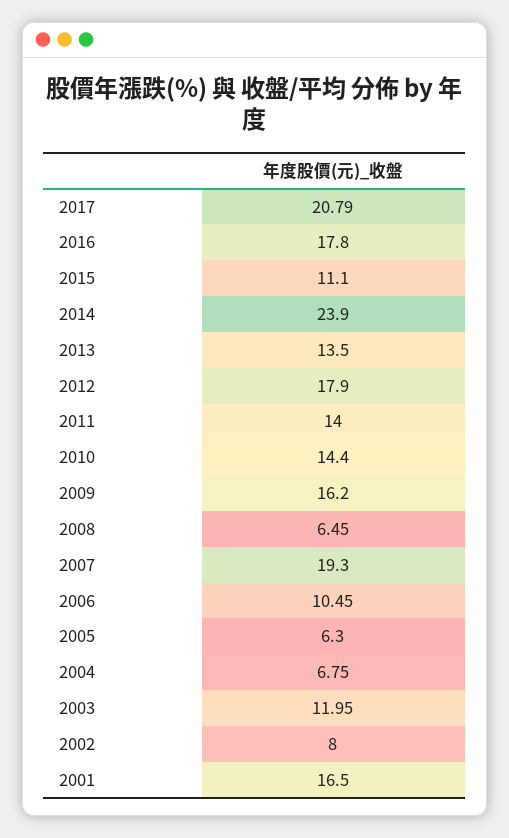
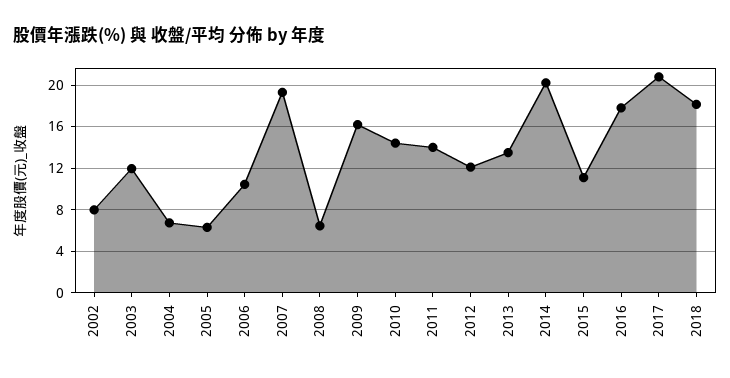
2014: 23.9 -> 20
2012: 17.9 -> 12
2001: 16.5 -> none
2018: none -> 18

